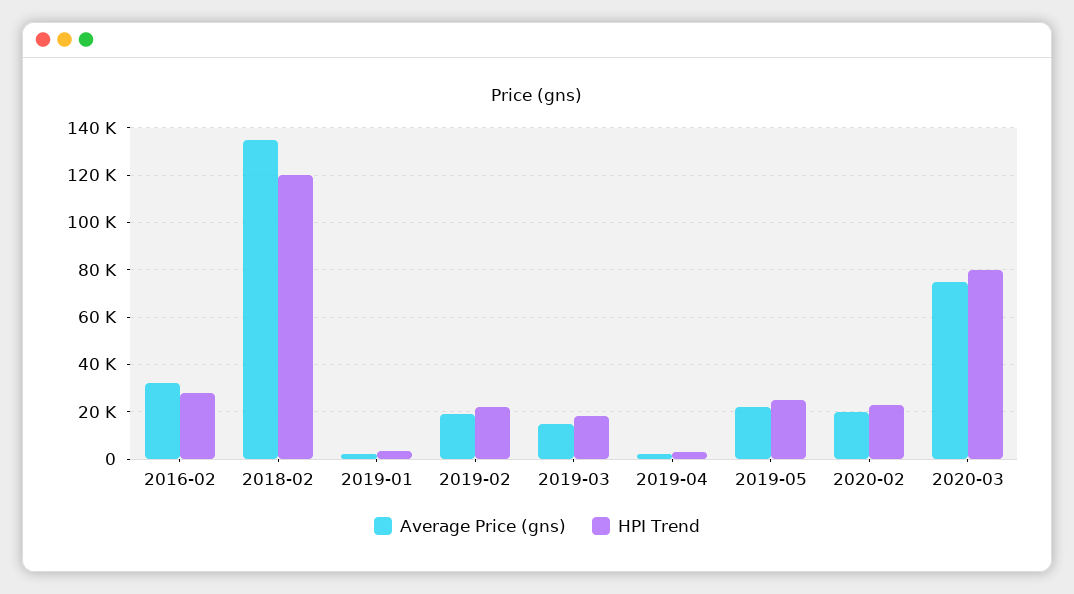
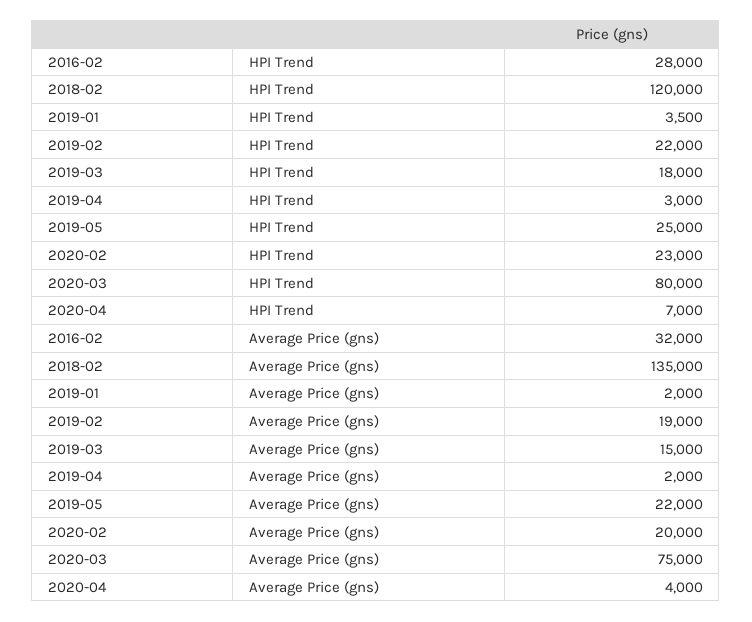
HPI Trend, 2020-04: none -> 7000
Average Price (gns), 2020-04: none -> 4000

